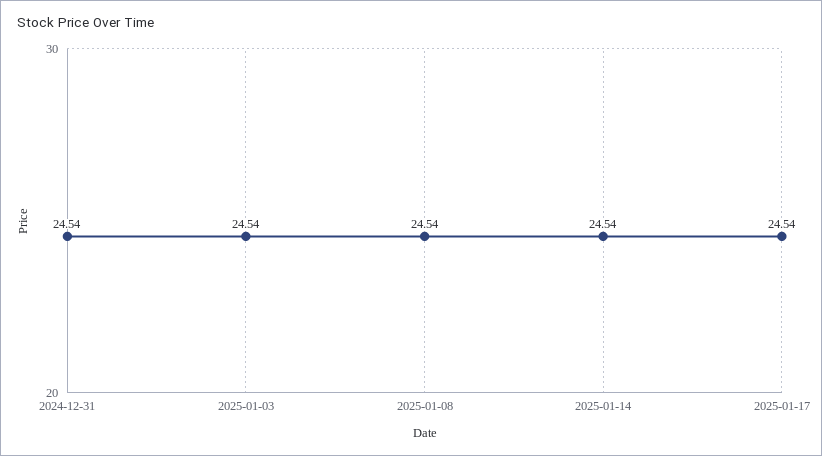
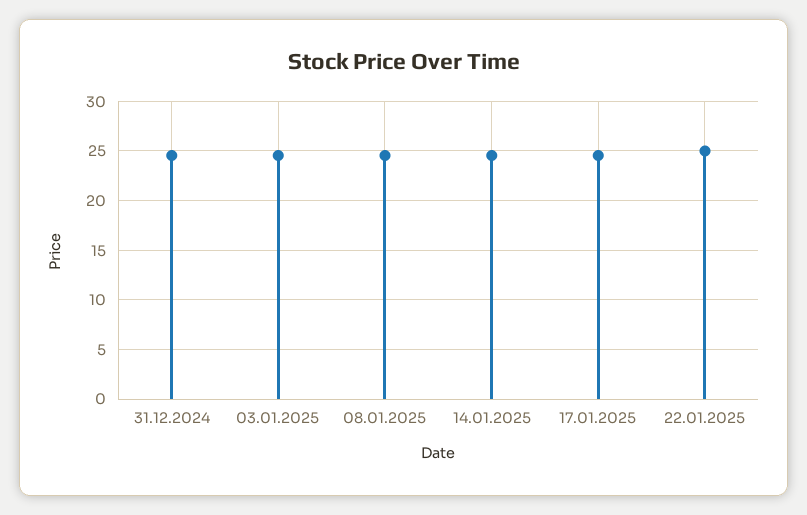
22.01.2025: none -> 25

